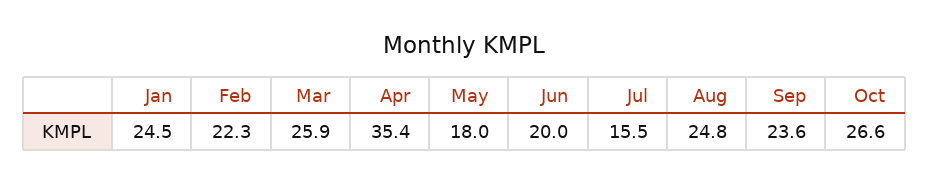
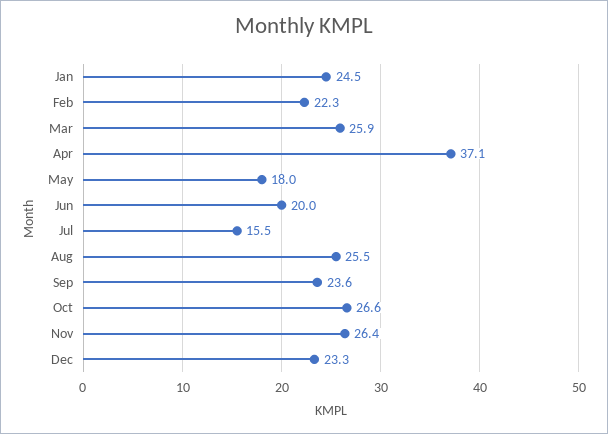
Apr: 35.4 -> 37.1
Aug: 24.8 -> 25.5
Nov: none -> 26.4
Dec: none -> 23.3

